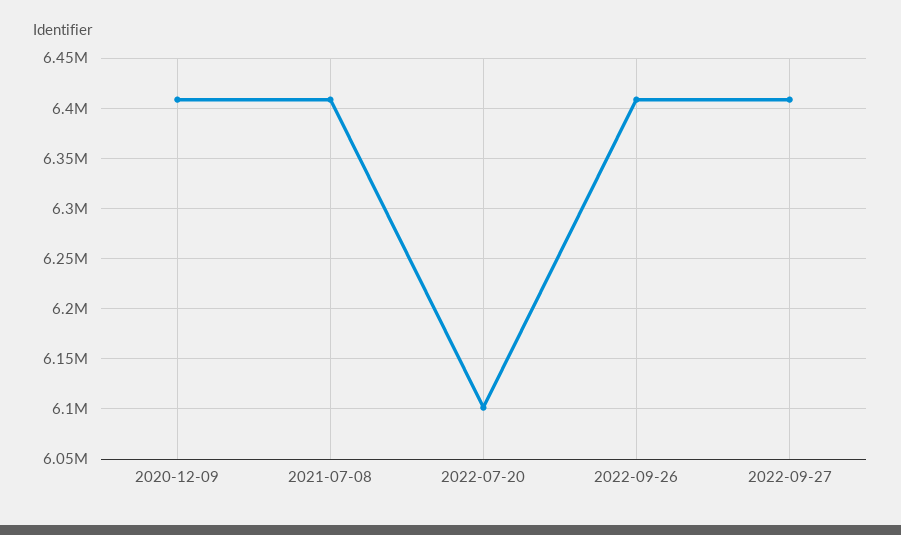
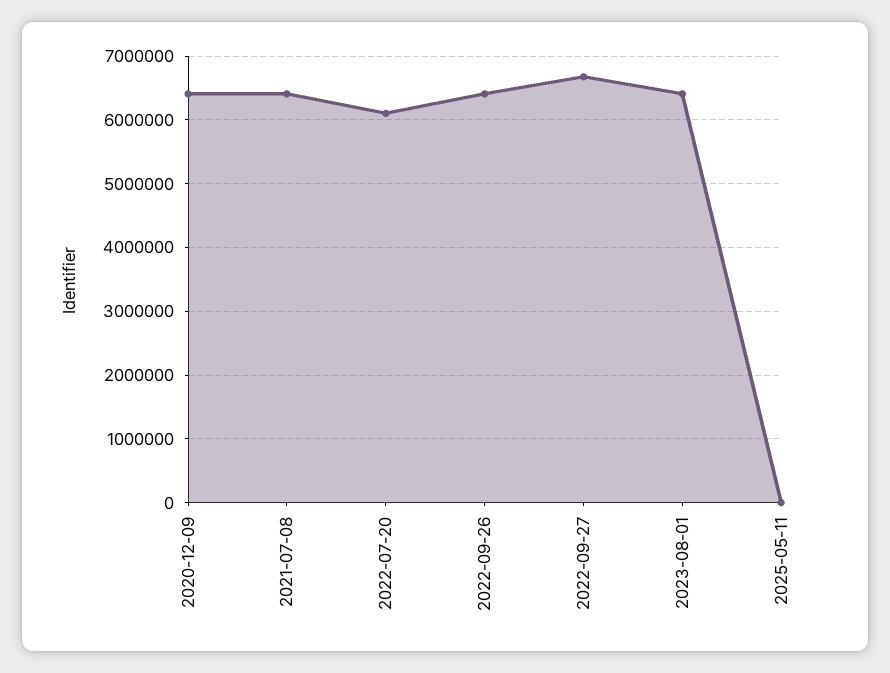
2022-09-27: 6410000 -> 6700000
2023-08-01: none -> 6400000
2025-05-11: none -> 0

